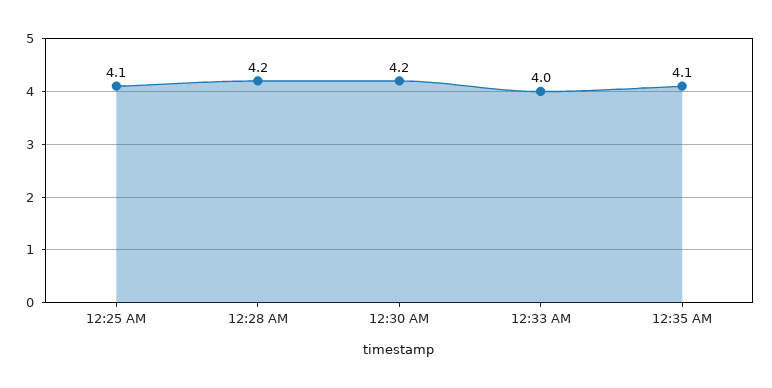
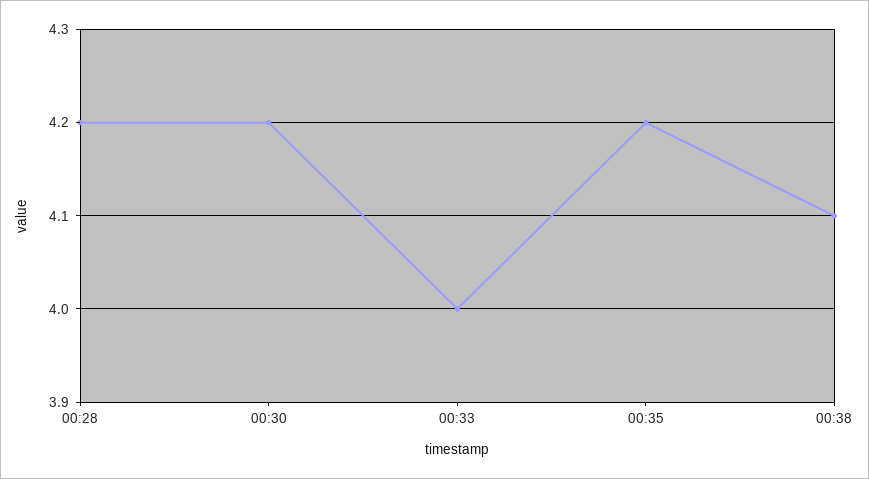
12:25 AM: 4.1 -> none
12:35 AM: 4.1 -> 4.2
00:38: none -> 4.1

